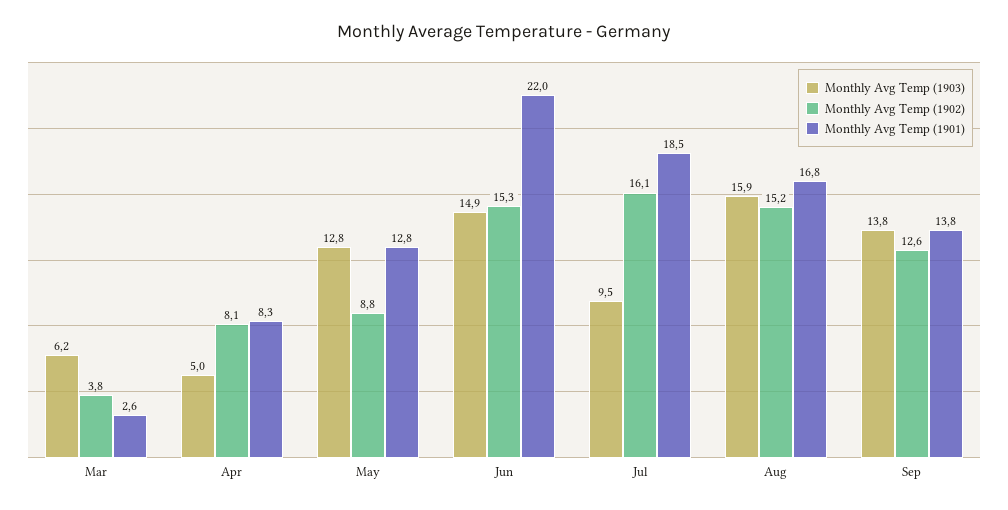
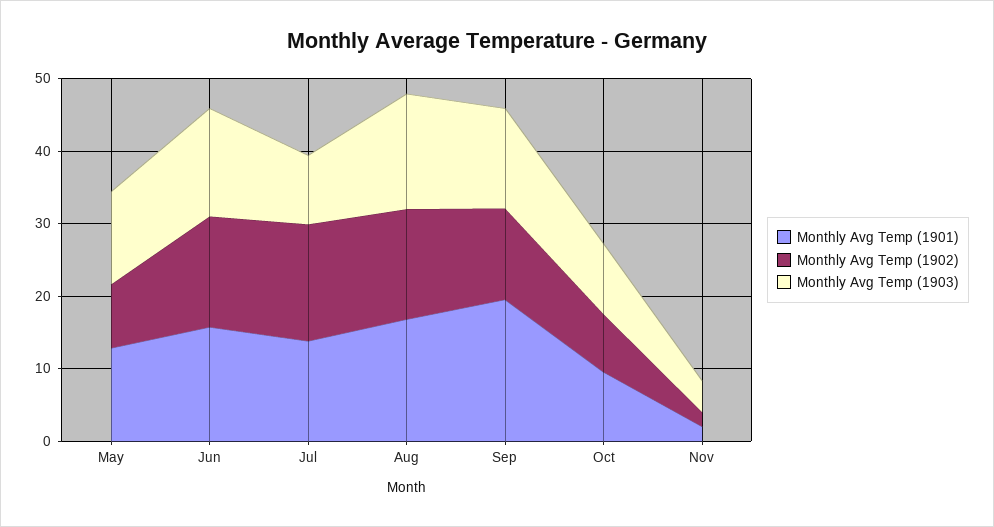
Monthly Avg Temp (1903), Mar: 6.2 -> none
Monthly Avg Temp (1902), Mar: 3.8 -> none
Monthly Avg Temp (1901), Mar: 2.6 -> none
Monthly Avg Temp (1903), Apr: 5 -> none
Monthly Avg Temp (1902), Apr: 8.1 -> none
Monthly Avg Temp (1901), Apr: 8.3 -> none
Monthly Avg Temp (1901), Jun: 22 -> 16
Monthly Avg Temp (1901), Jul: 18.5 -> 14
Monthly Avg Temp (1901), Sep: 13.8 -> 20
Monthly Avg Temp (1901), Oct: none -> 10
Monthly Avg Temp (1902), Oct: none -> 8
Monthly Avg Temp (1903), Oct: none -> 10
Monthly Avg Temp (1901), Nov: none -> 2
Monthly Avg Temp (1902), Nov: none -> 2
Monthly Avg Temp (1903), Nov: none -> 4

